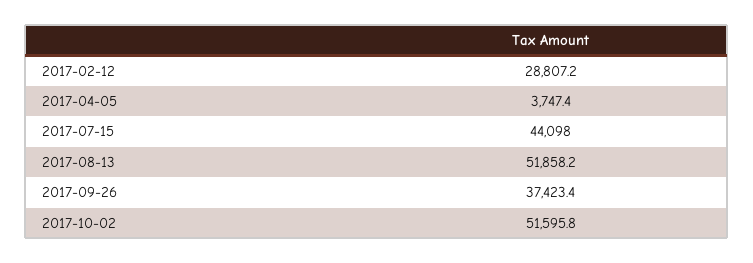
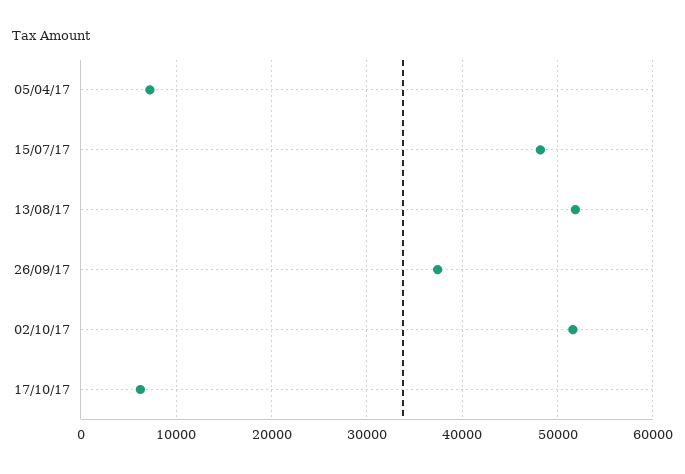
2017-02-12: 28807.2 -> none
2017-04-05: 3747.4 -> 7000
2017-07-15: 44098 -> 48000
17/10/17: none -> 6000

